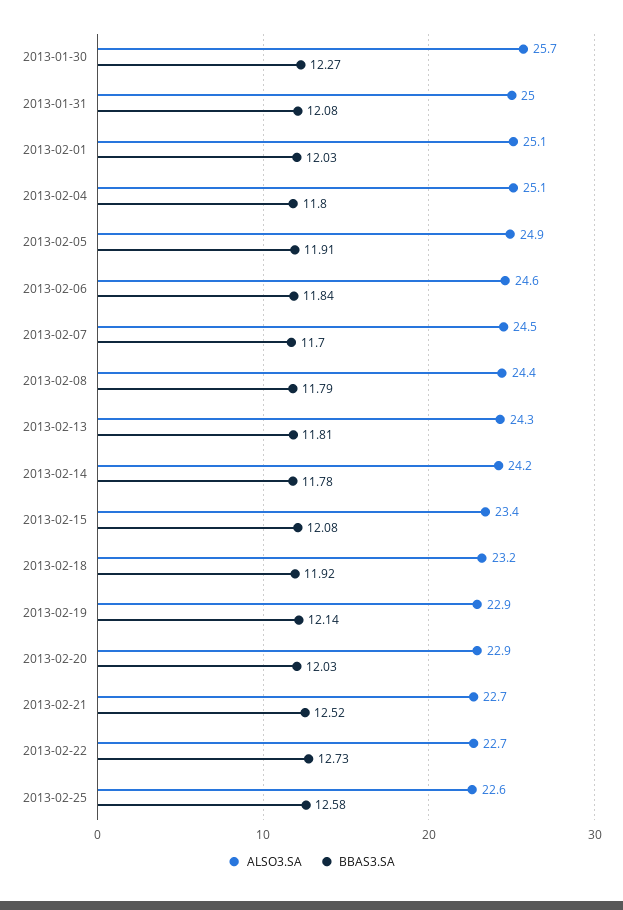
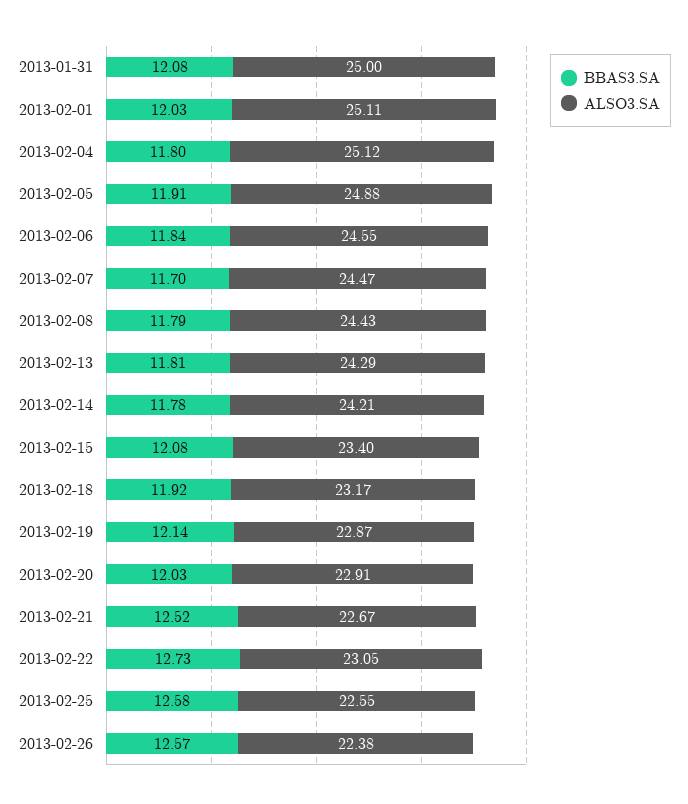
ALSO3.SA, 2013-01-30: 25.7 -> none
BBAS3.SA, 2013-01-30: 12.27 -> none
ALSO3.SA, 2013-02-22: 22.7 -> 23.05
BBAS3.SA, 2013-02-26: none -> 12.57
ALSO3.SA, 2013-02-26: none -> 22.38

